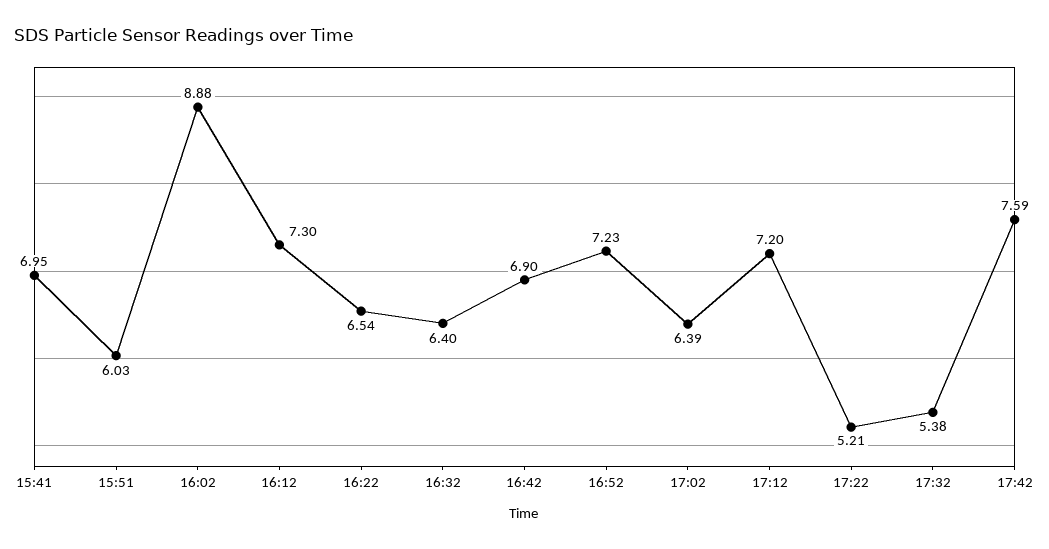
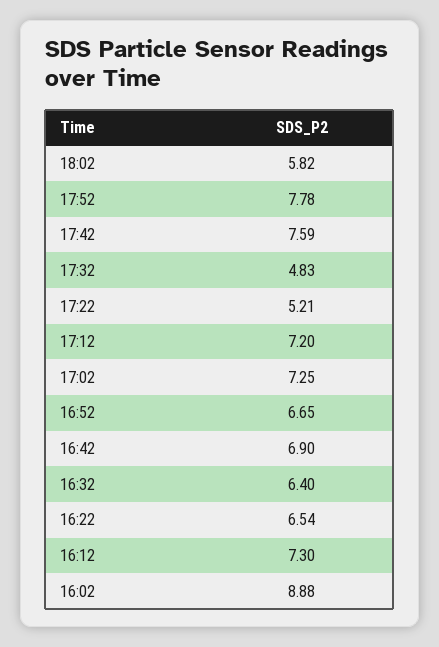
15:41: 6.95 -> none
15:51: 6.03 -> none
16:52: 7.23 -> 6.65
17:02: 6.39 -> 7.25
17:32: 5.38 -> 4.83
18:02: none -> 5.82
17:52: none -> 7.78

